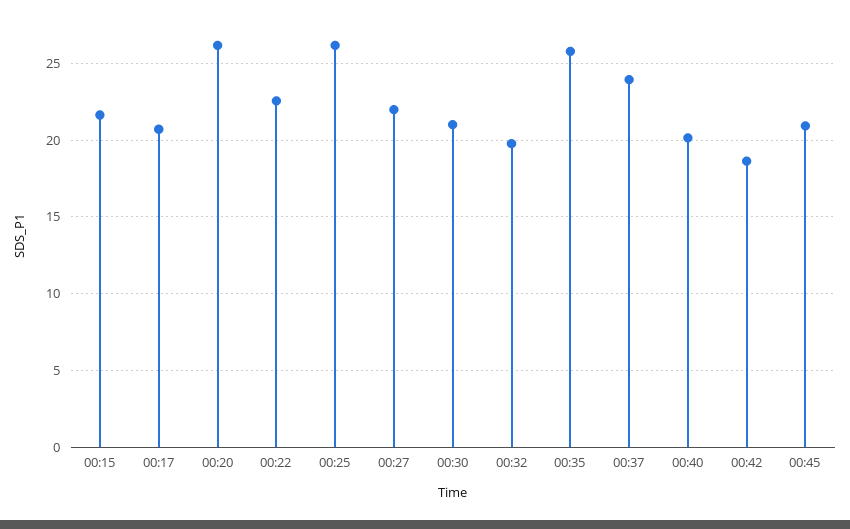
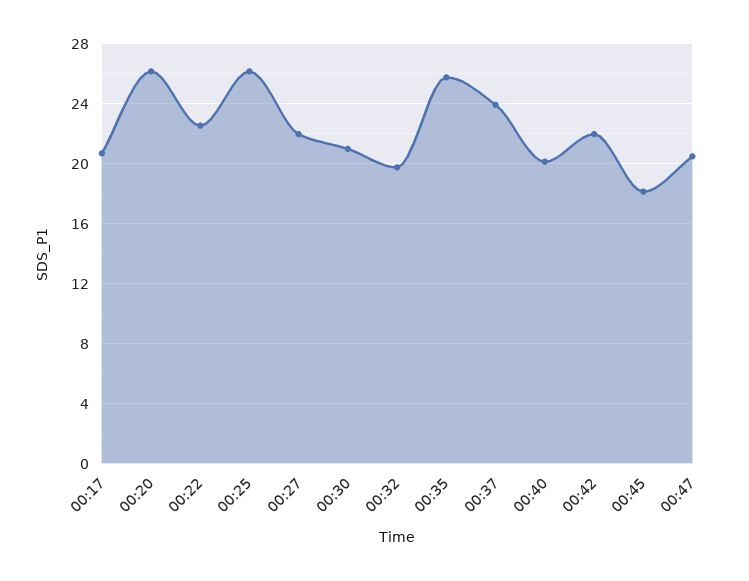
00:15: 21.5 -> none
00:42: 18.5 -> 22
00:45: 21 -> 18
00:47: none -> 20.5

